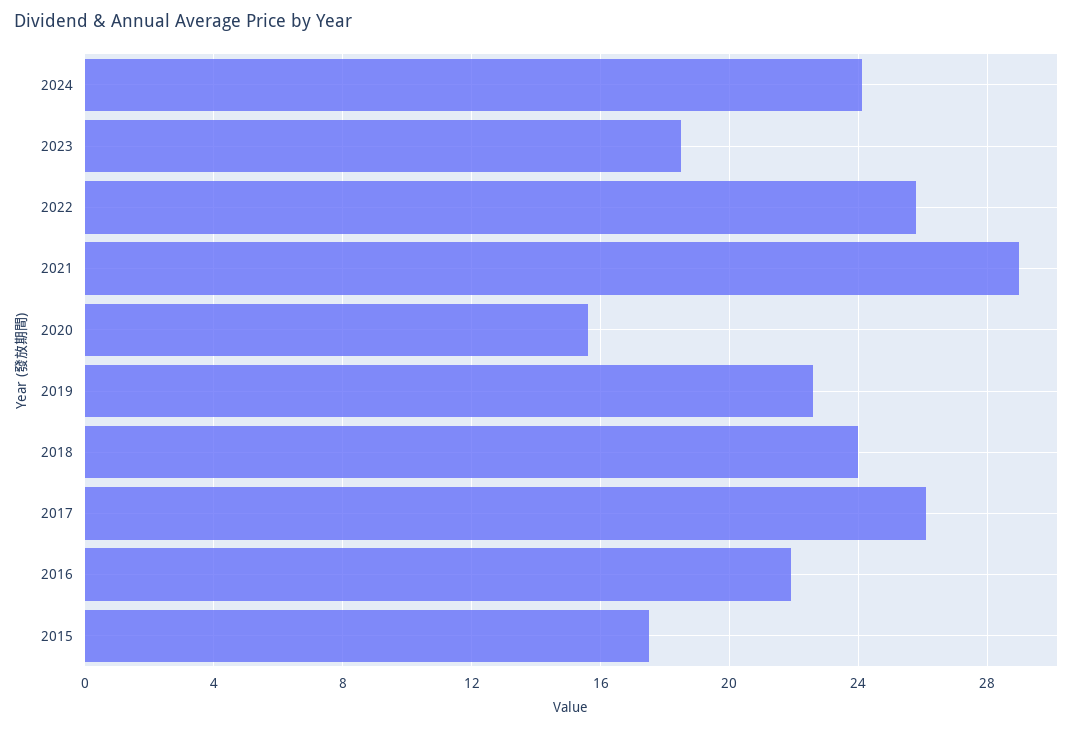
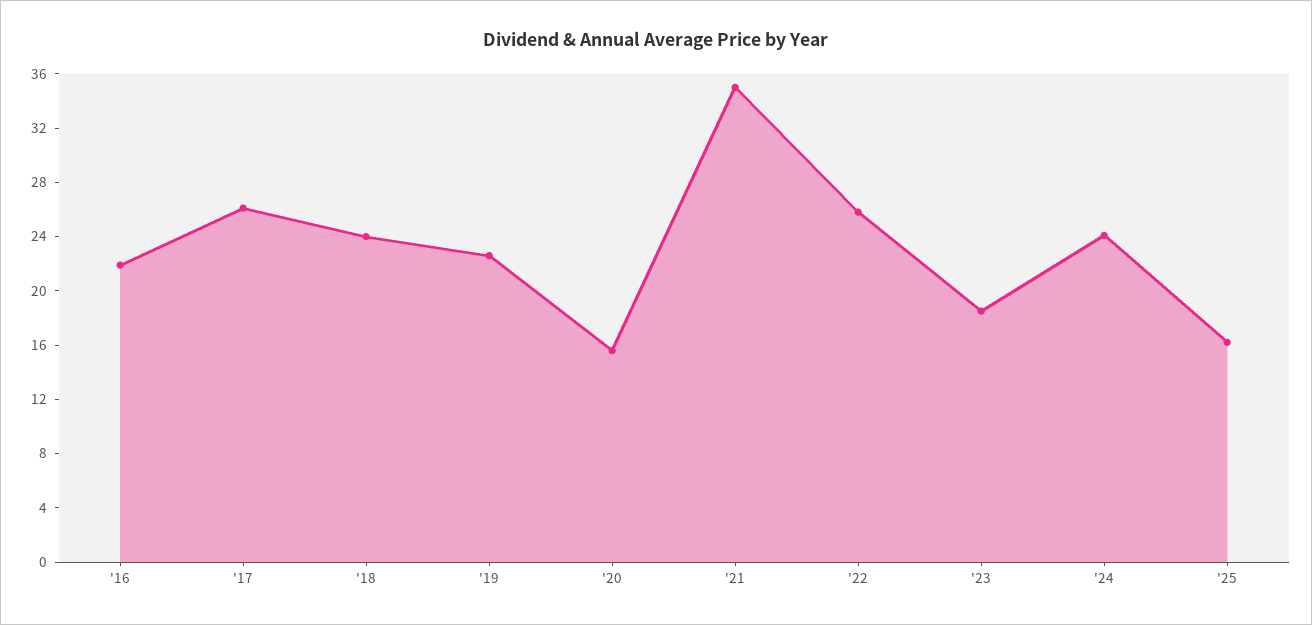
2021: 29 -> 35
2015: 17.5 -> none
'25: none -> 16

